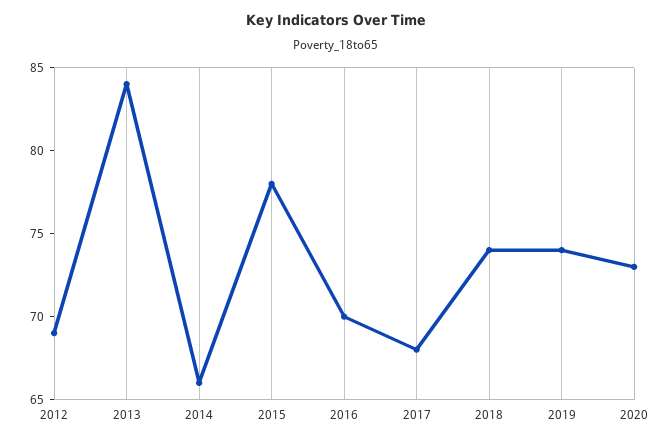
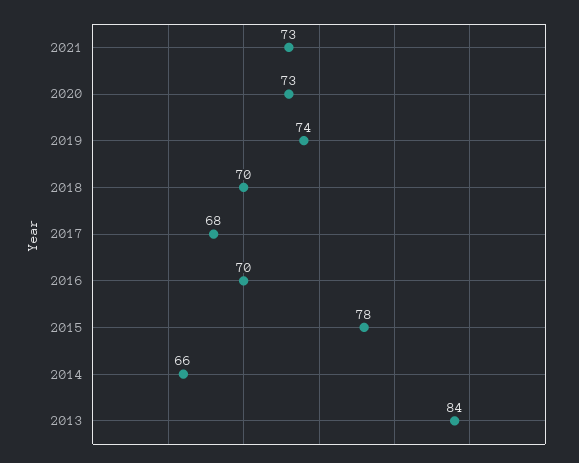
2012: 69 -> none
2018: 74 -> 70
2021: none -> 73

